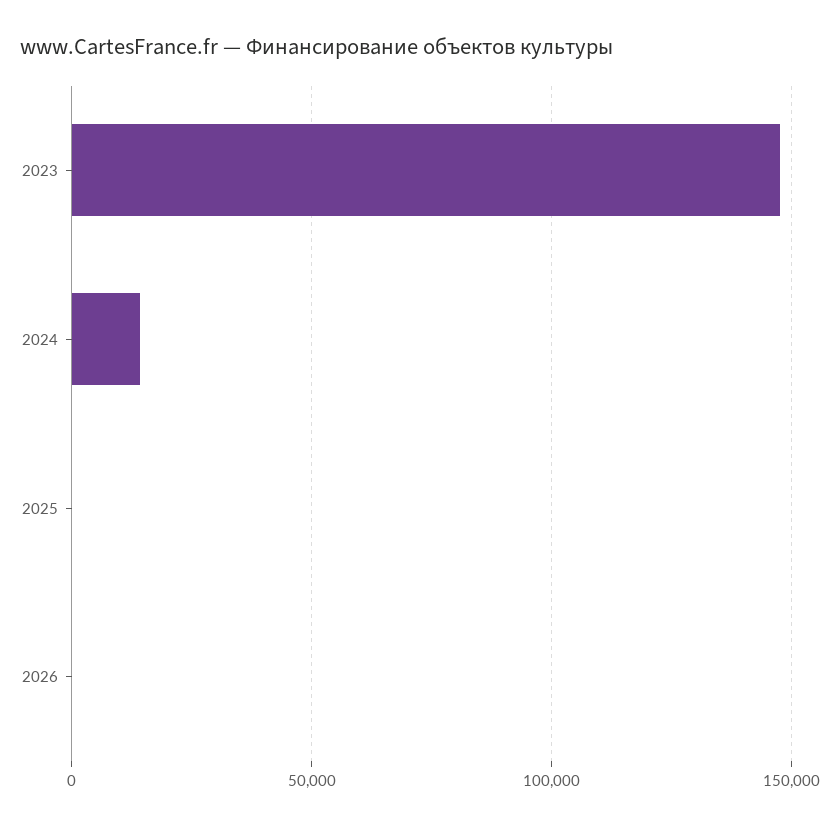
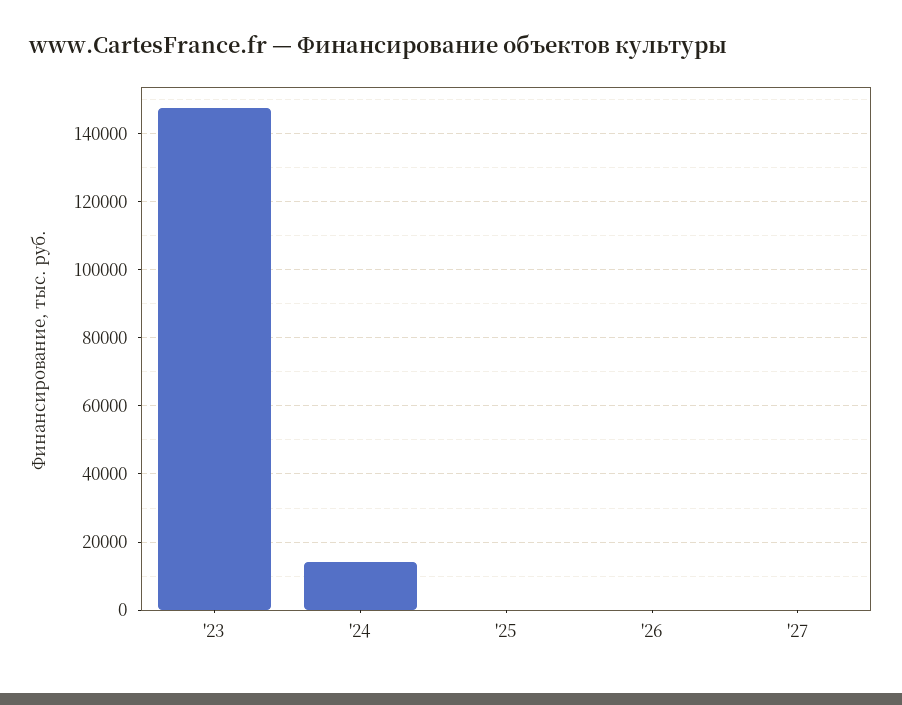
'27: none -> 0

